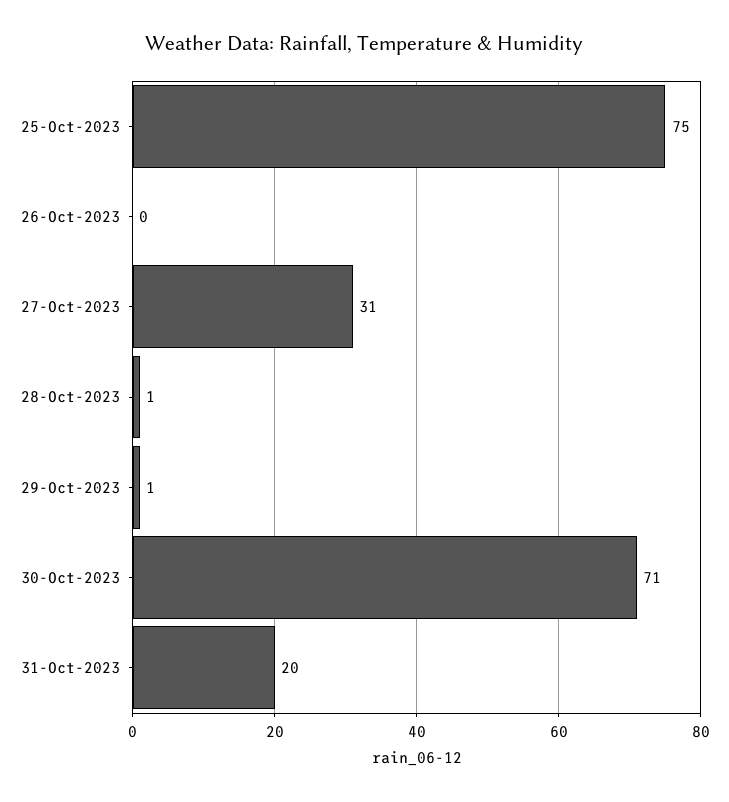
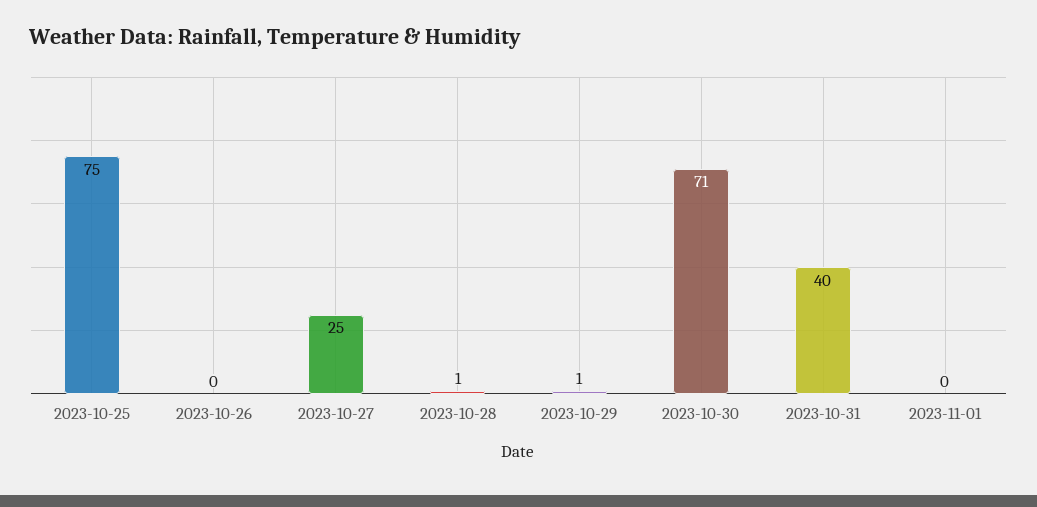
27-Oct-2023: 31 -> 25
31-Oct-2023: 20 -> 40
2023-11-01: none -> 0

